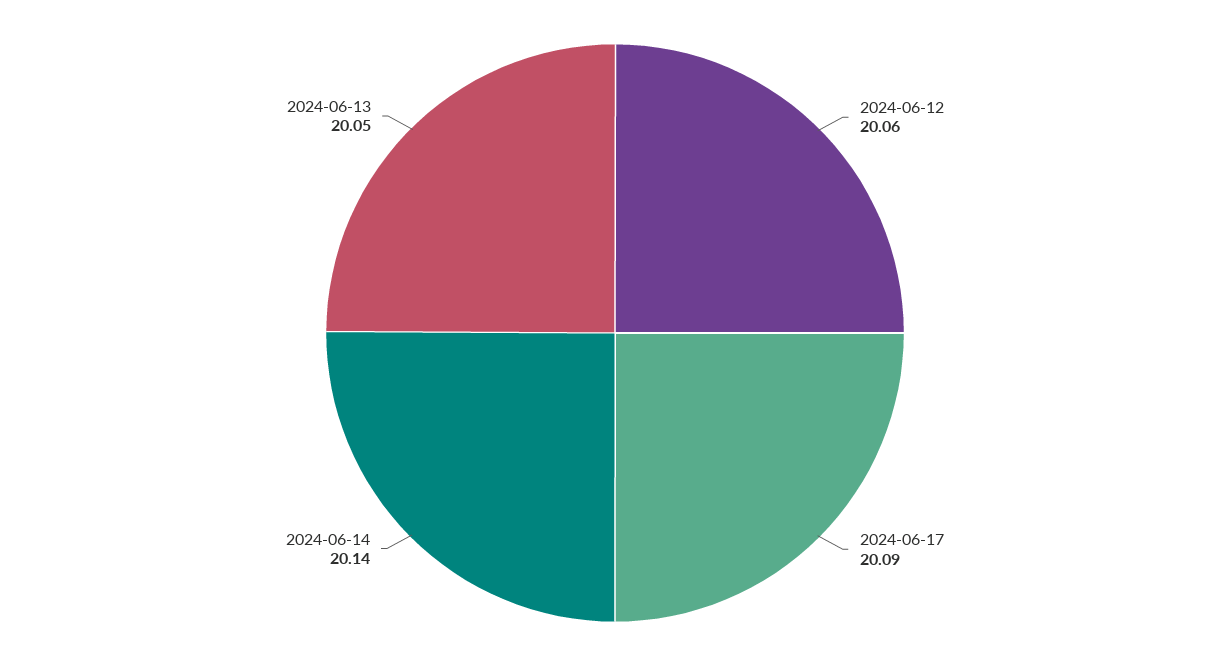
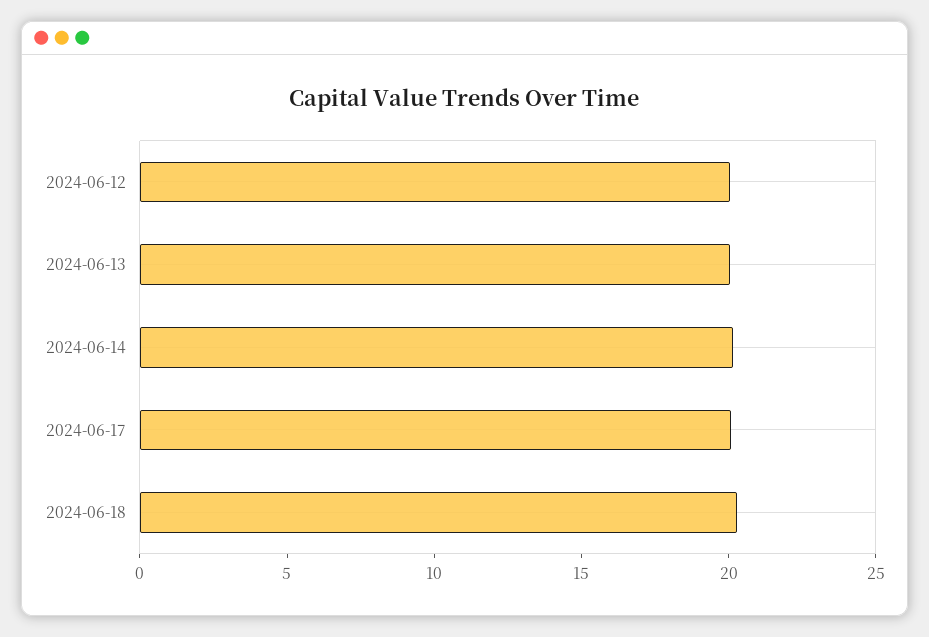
2024-06-18: none -> 20

